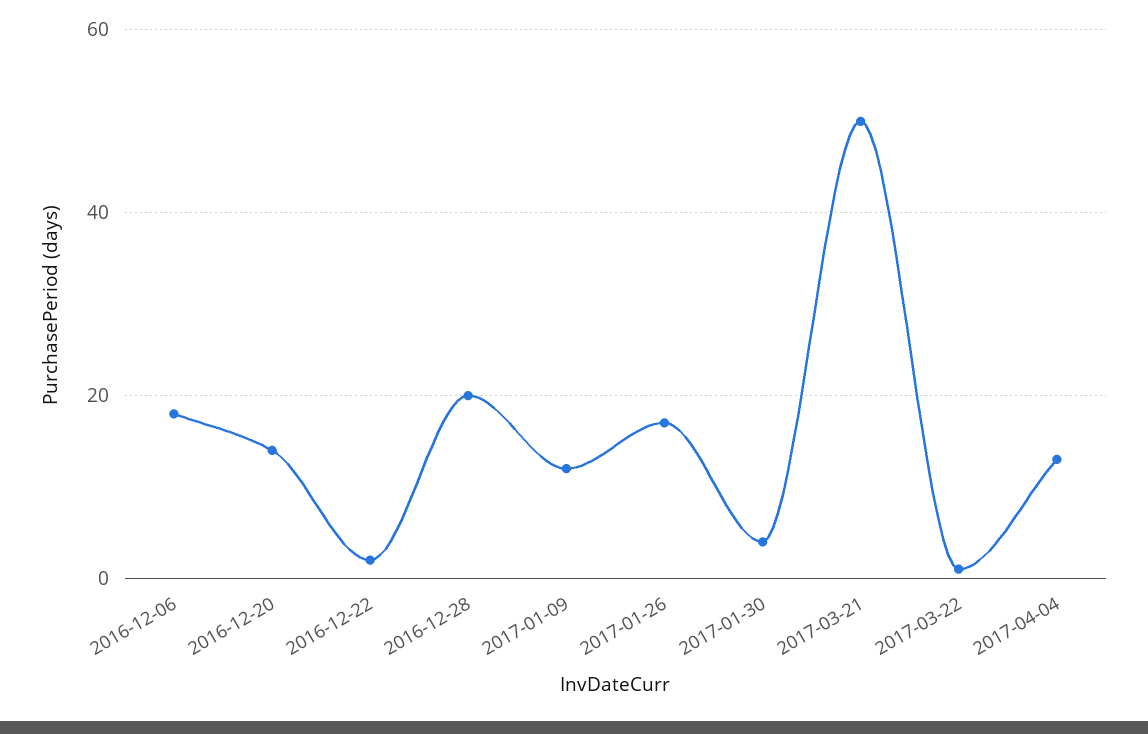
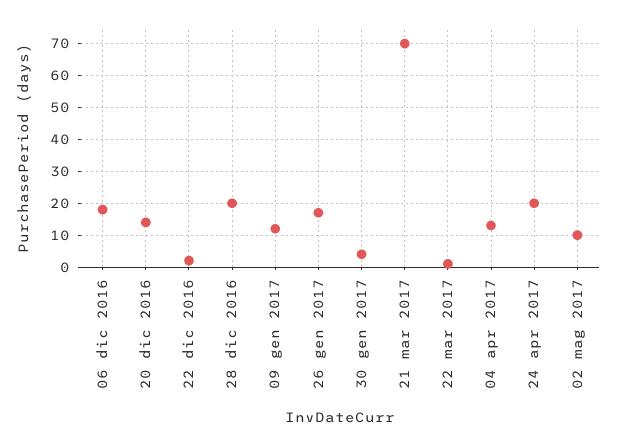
2017-03-21: 50 -> 70
24 apr 2017: none -> 20
02 mag 2017: none -> 10

